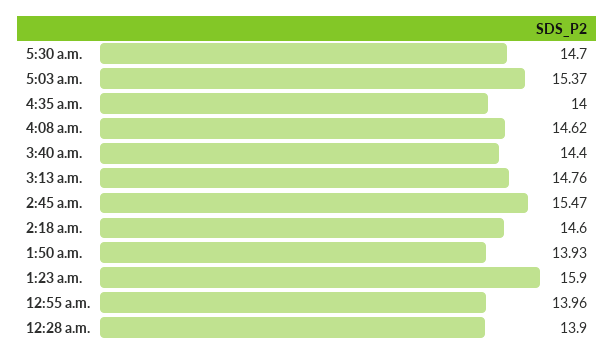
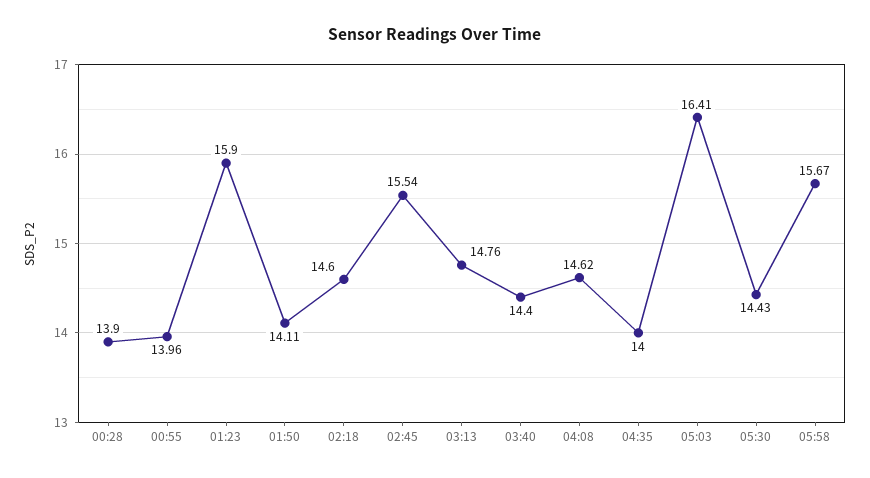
5:30 a.m.: 14.7 -> 14.43
5:03 a.m.: 15.37 -> 16.41
2:45 a.m.: 15.47 -> 15.54
1:50 a.m.: 13.93 -> 14.11
05:58: none -> 15.67

